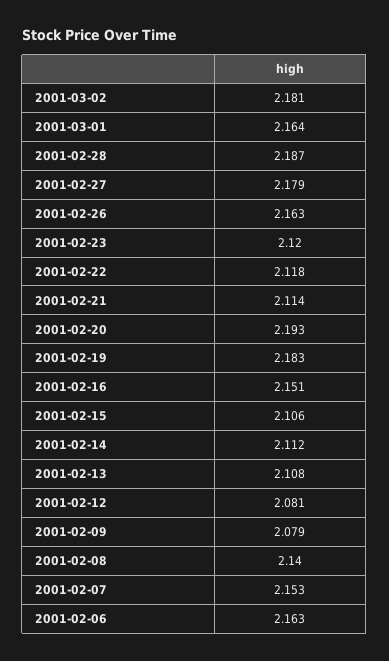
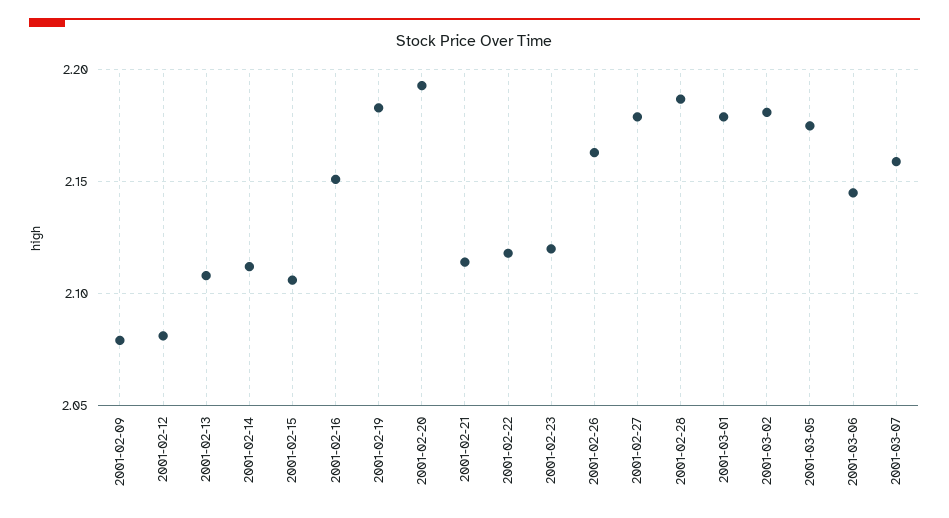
2001-03-01: 2.164 -> 2.18
2001-02-08: 2.14 -> none
2001-02-07: 2.153 -> none
2001-02-06: 2.163 -> none
2001-03-05: none -> 2.175
2001-03-06: none -> 2.145
2001-03-07: none -> 2.16

